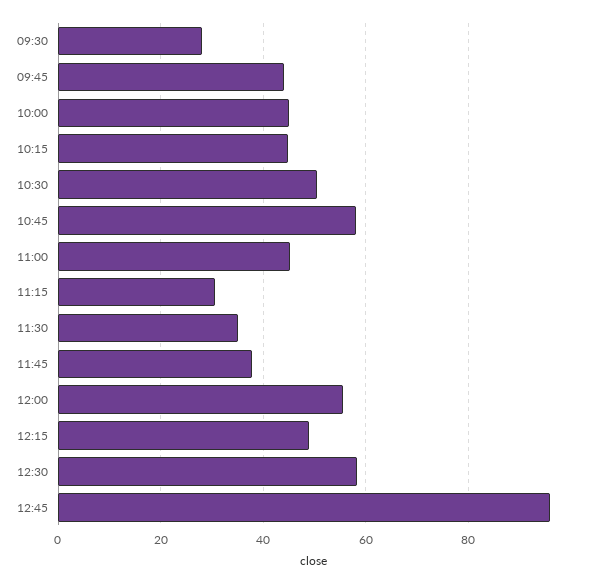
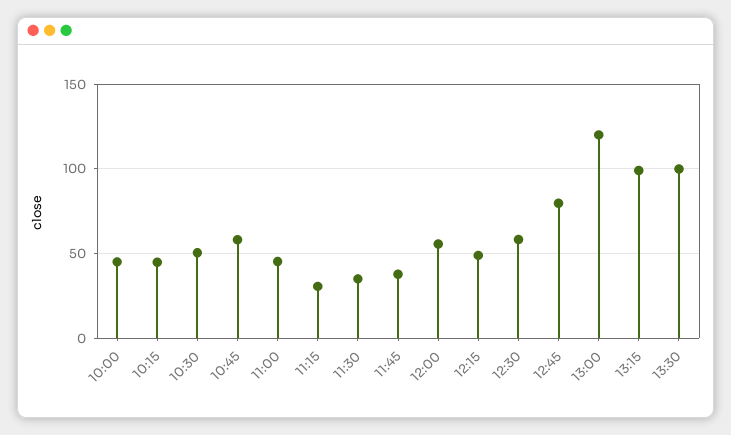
09:30: 28 -> none
09:45: 44 -> none
12:45: 96 -> 80
13:00: none -> 120
13:15: none -> 100
13:30: none -> 100

